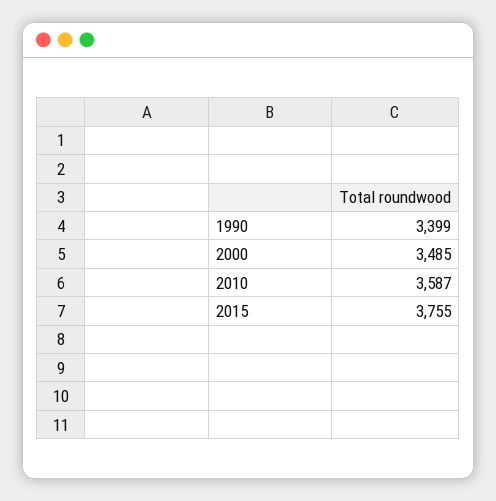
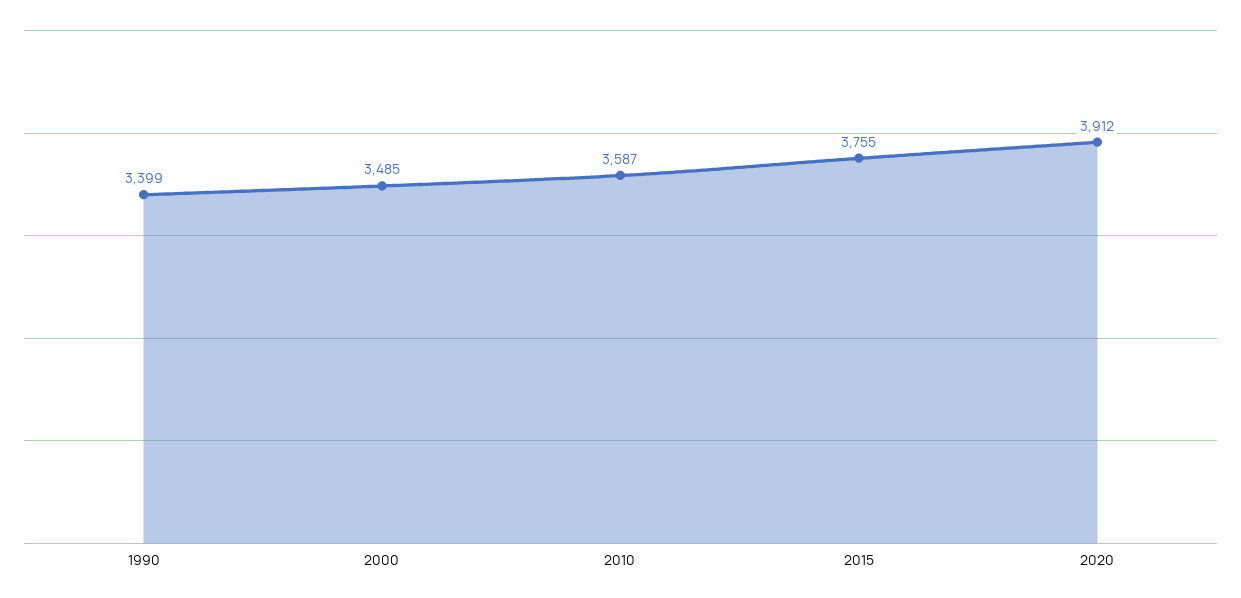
2020: none -> 3912

